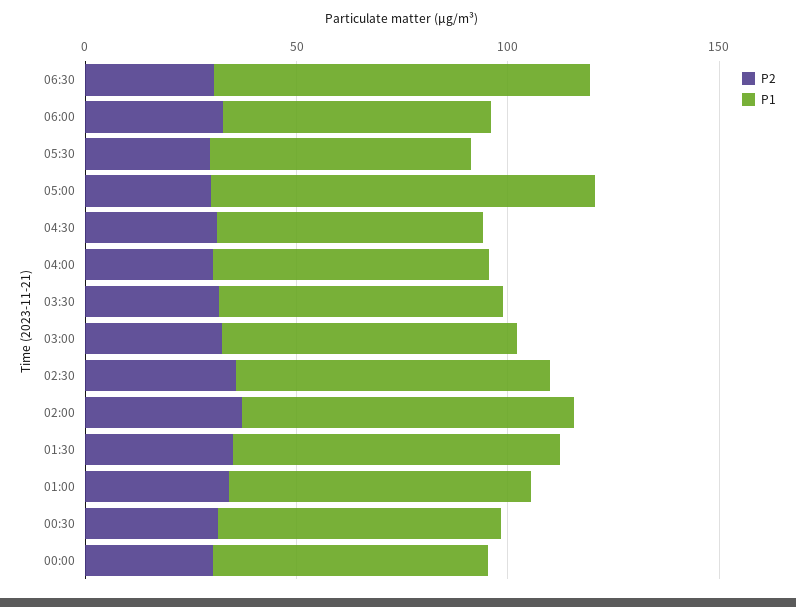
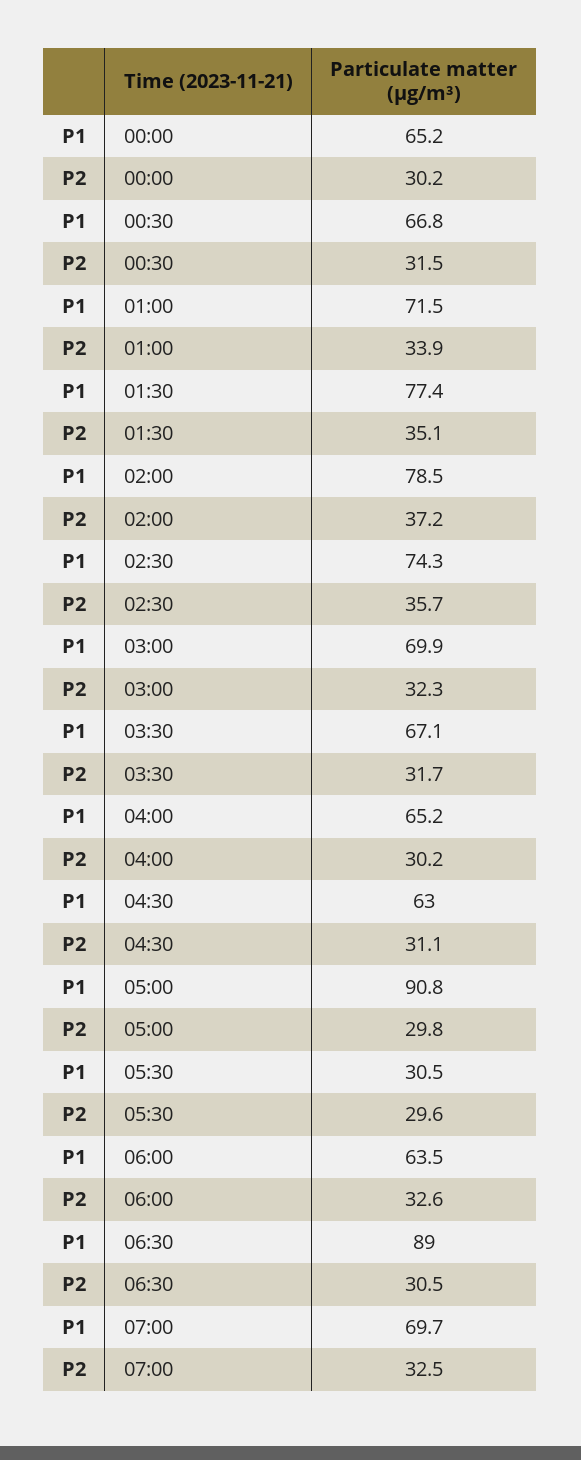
P1, 05:30: 60 -> 30.5
P1, 07:00: none -> 69.7
P2, 07:00: none -> 32.5

